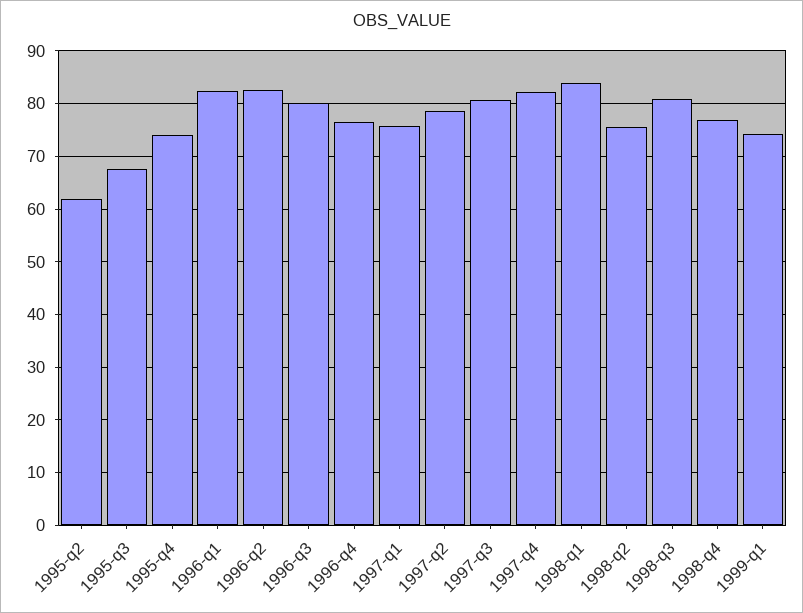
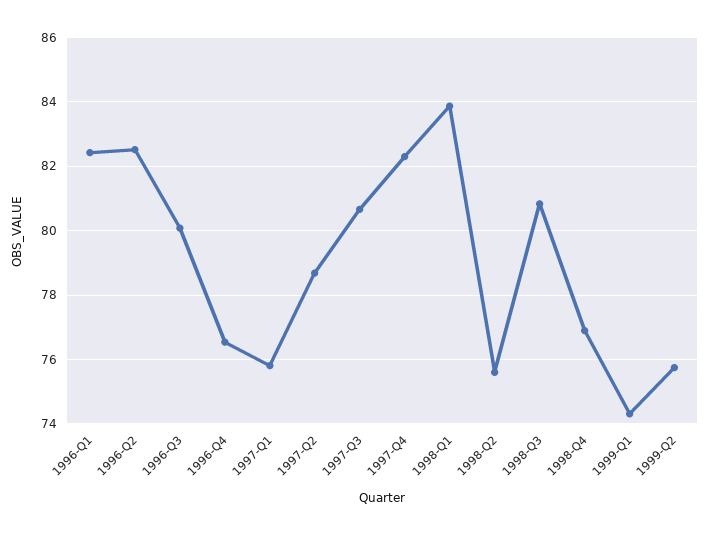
1995-q2: 62 -> none
1995-q3: 68 -> none
1995-q4: 74 -> none
1999-Q2: none -> 75.8

